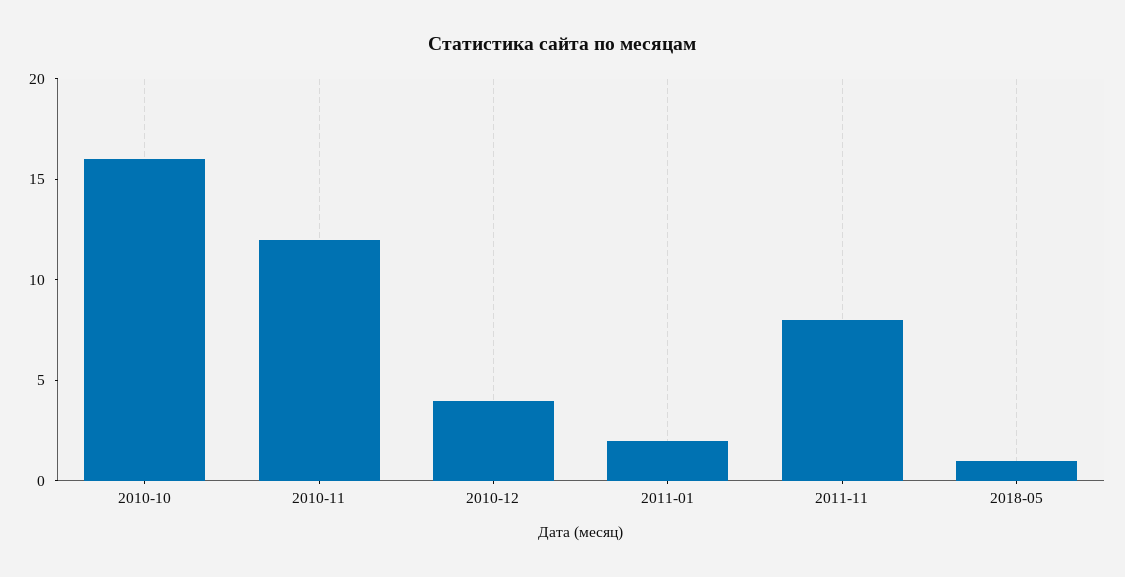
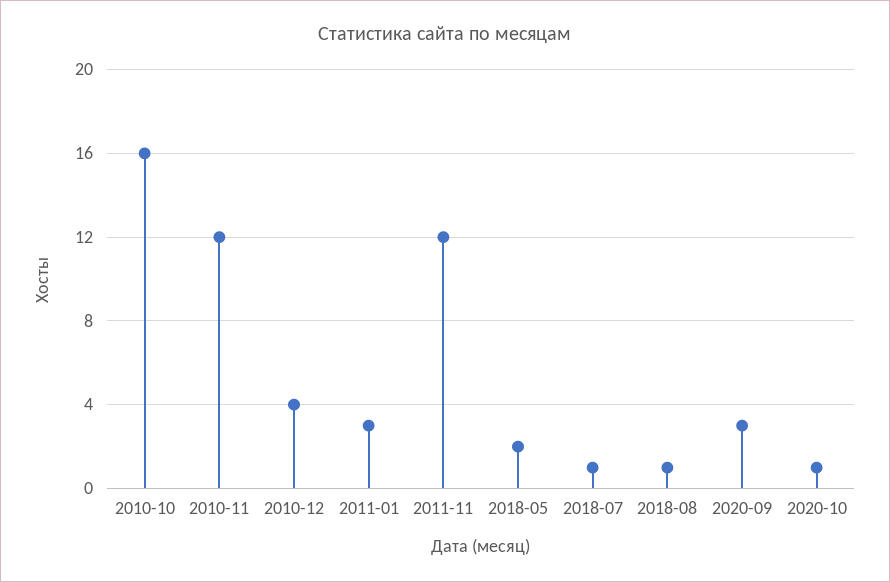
2011-01: 2 -> 3
2011-11: 8 -> 12
2018-05: 1 -> 2
2018-07: none -> 1
2018-08: none -> 1
2020-09: none -> 3
2020-10: none -> 1

